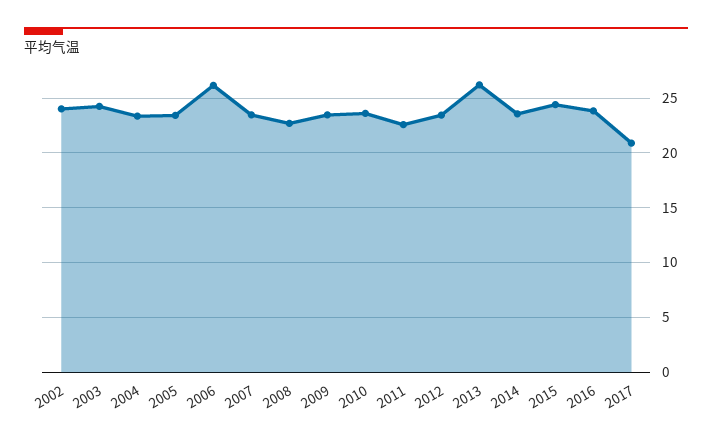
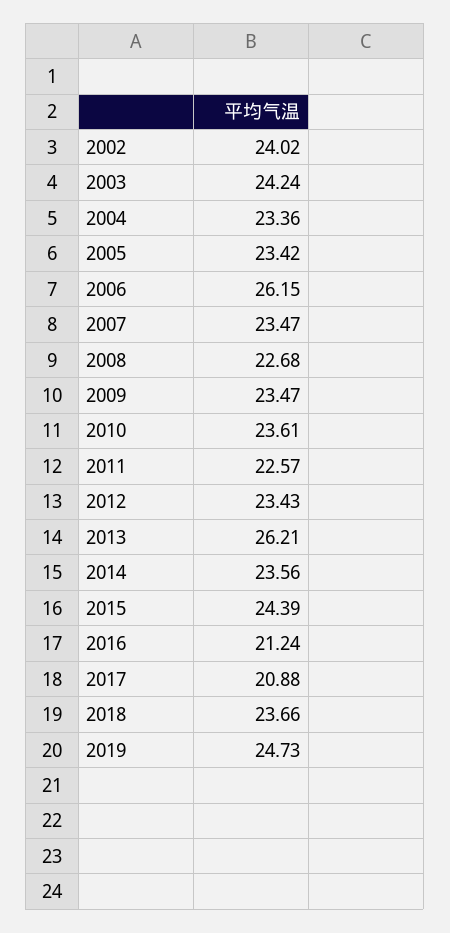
2016: 24 -> 21.24
2018: none -> 23.66
2019: none -> 24.73

